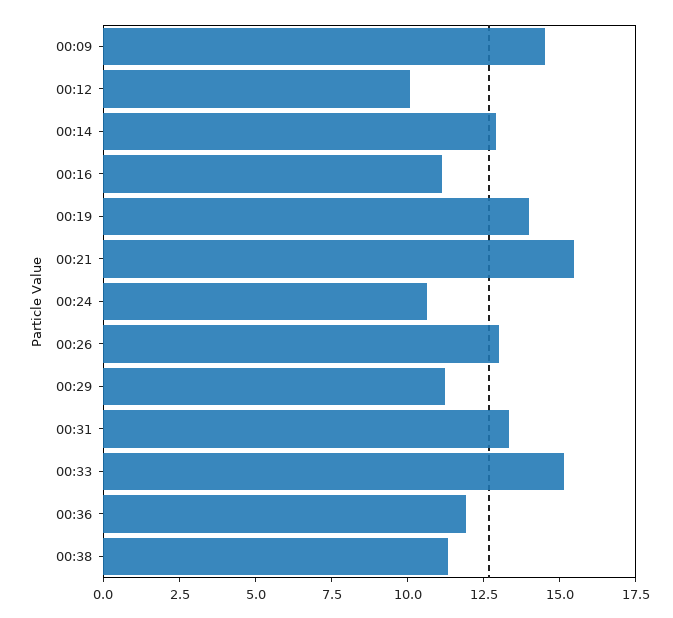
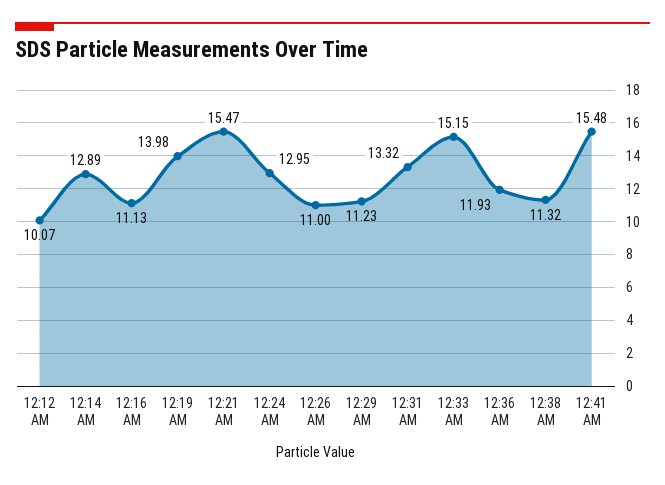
00:09: 14.5 -> none
00:24: 10.5 -> 12.95
00:26: 13 -> 11
12:41 AM: none -> 15.48

